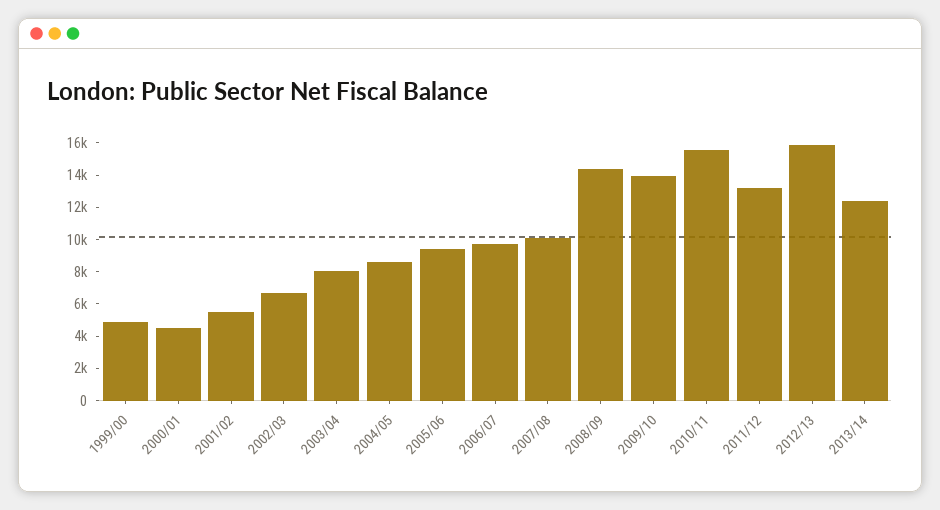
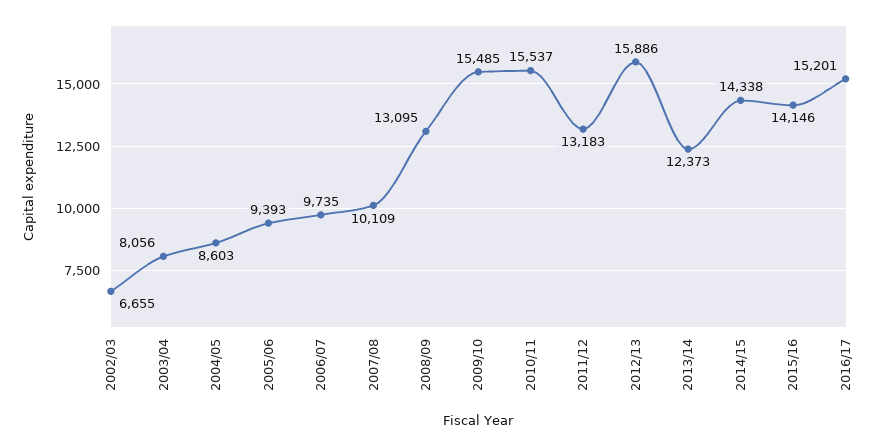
1999/00: 5000 -> none
2000/01: 4500 -> none
2001/02: 5500 -> none
2008/09: 14500 -> 13095
2009/10: 14000 -> 15485
2014/15: none -> 14338
2015/16: none -> 14146
2016/17: none -> 15201

